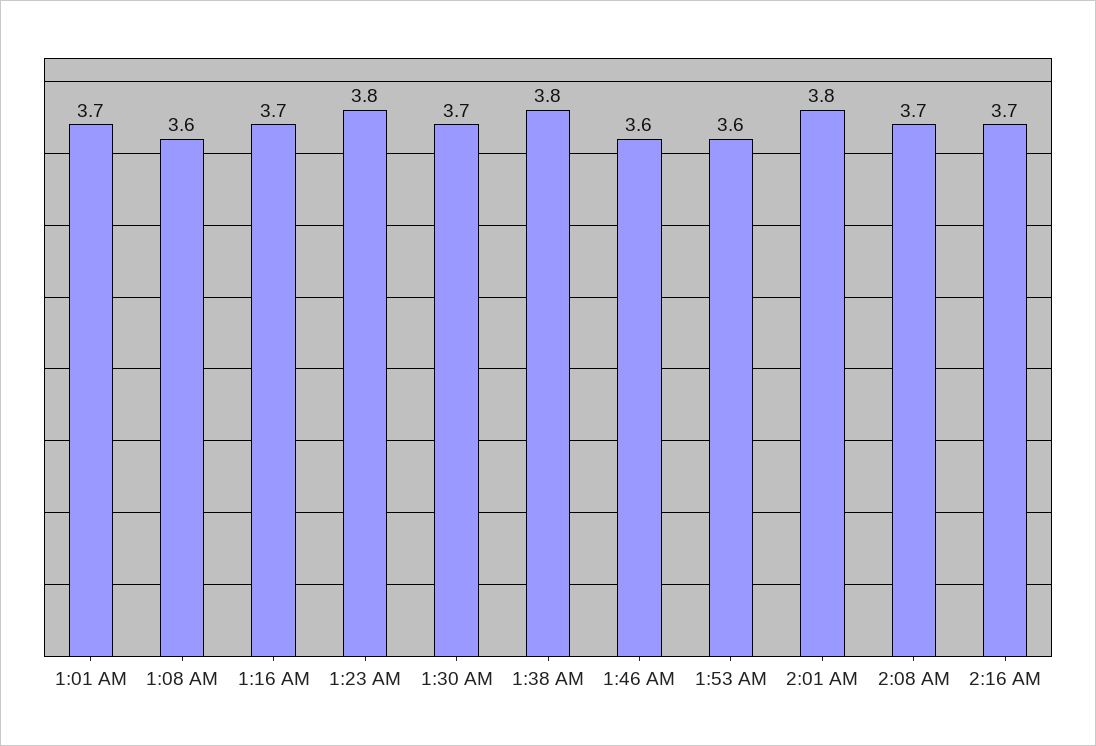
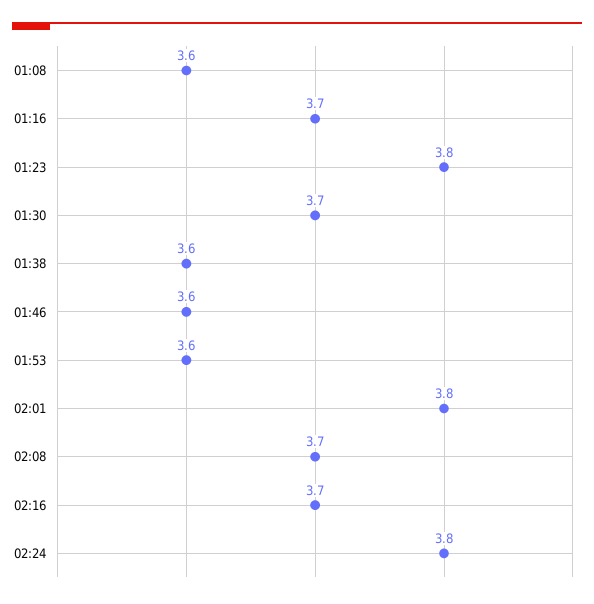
1:01 AM: 3.7 -> none
1:38 AM: 3.8 -> 3.6
02:24: none -> 3.8

